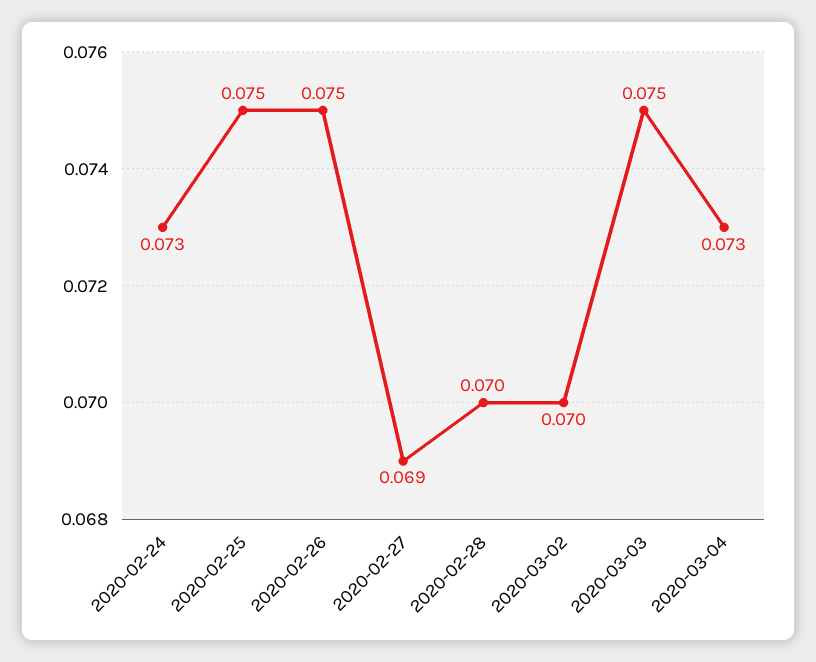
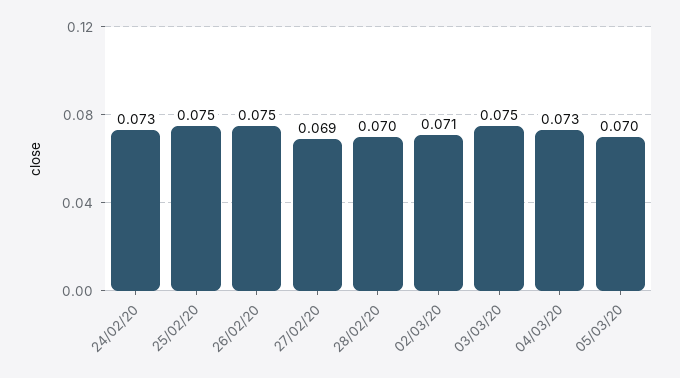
2020-03-02: 0.07 -> 0.071
05/03/20: none -> 0.07

